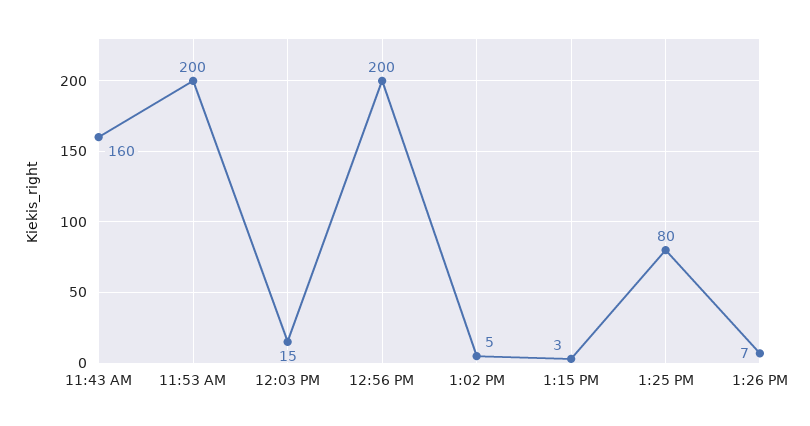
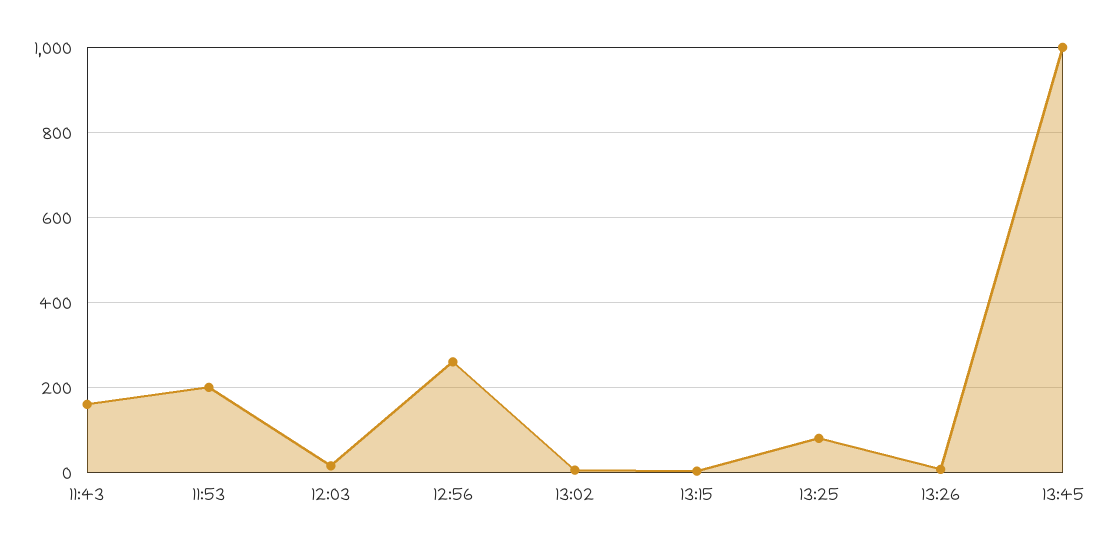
12:56 PM: 200 -> 260
13:45: none -> 1000

